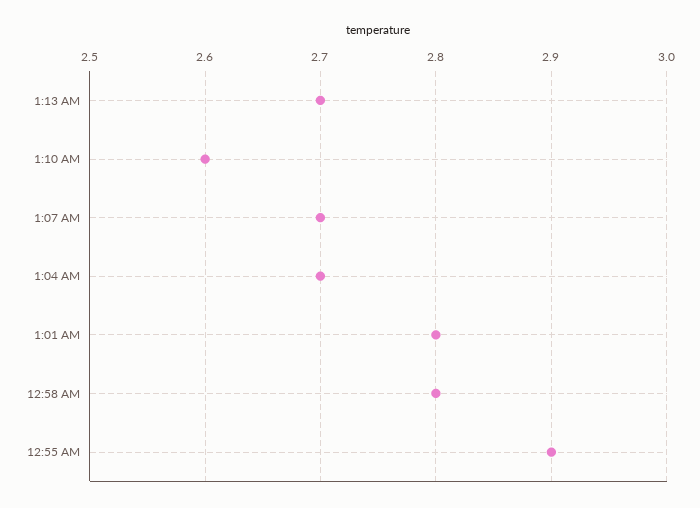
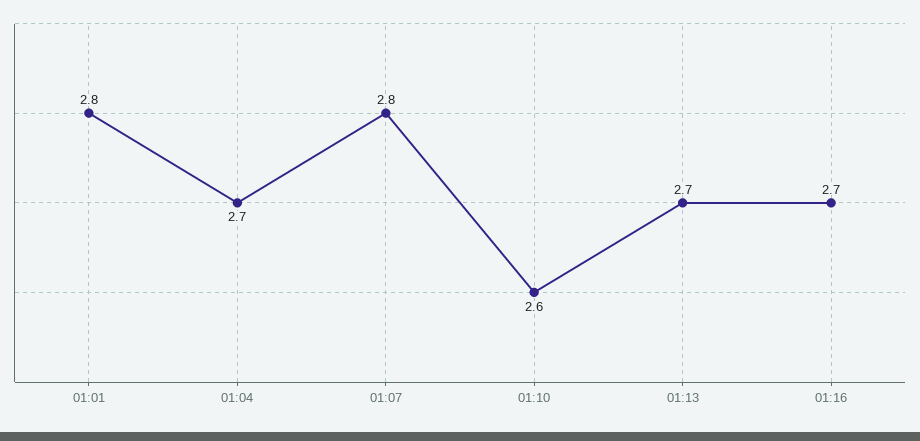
1:07 AM: 2.7 -> 2.8
12:58 AM: 2.8 -> none
12:55 AM: 2.9 -> none
01:16: none -> 2.7

